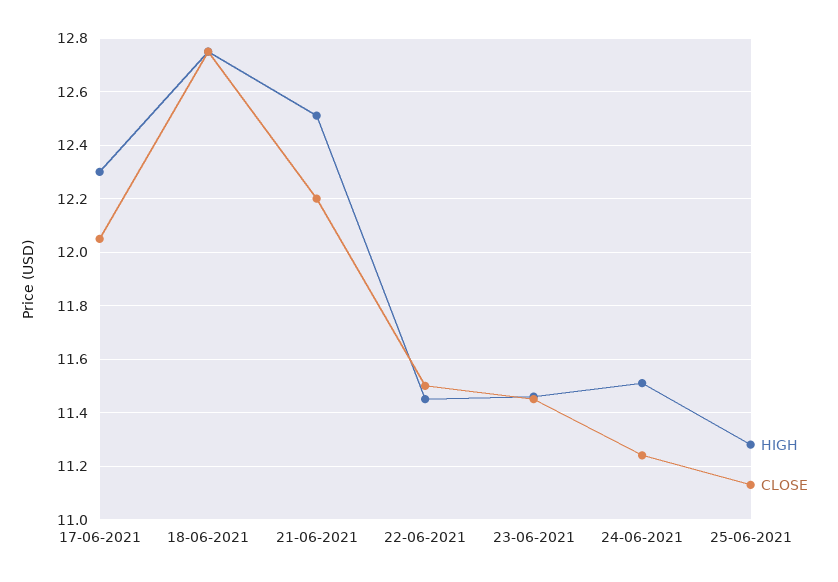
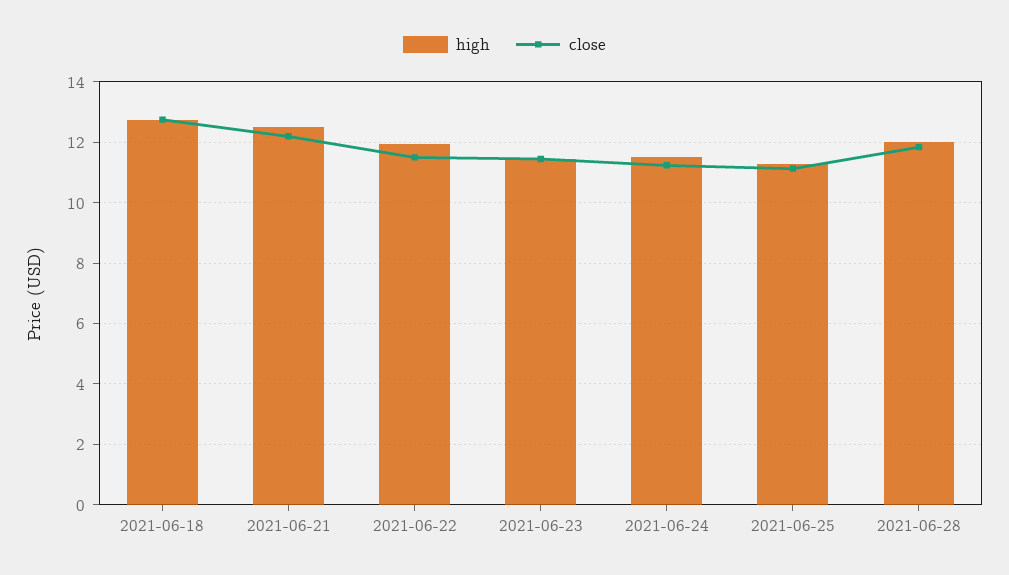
HIGH, 17-06-2021: 12.3 -> none
CLOSE, 17-06-2021: 12.05 -> none
HIGH, 22-06-2021: 11.45 -> 12
HIGH, 2021-06-28: none -> 12
CLOSE, 2021-06-28: none -> 11.8

